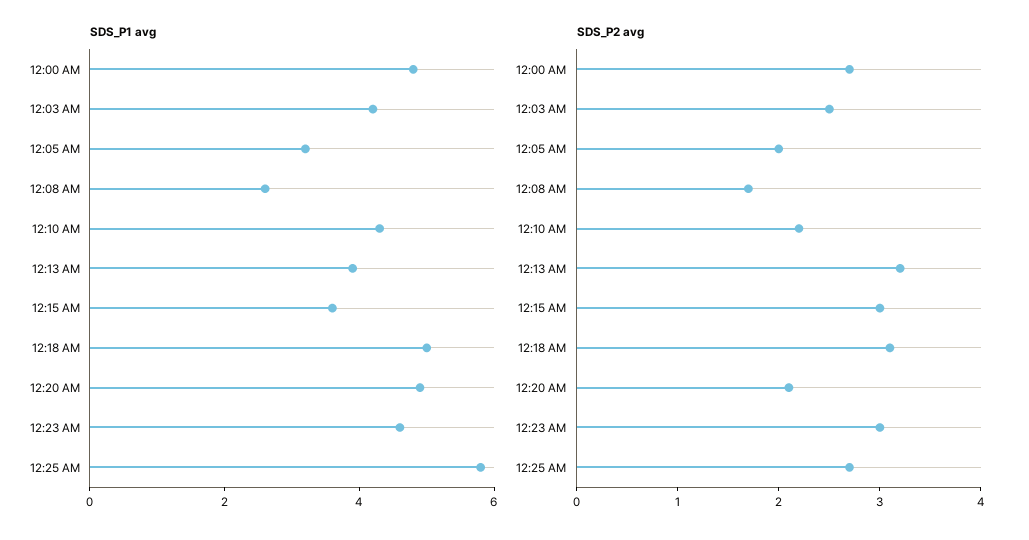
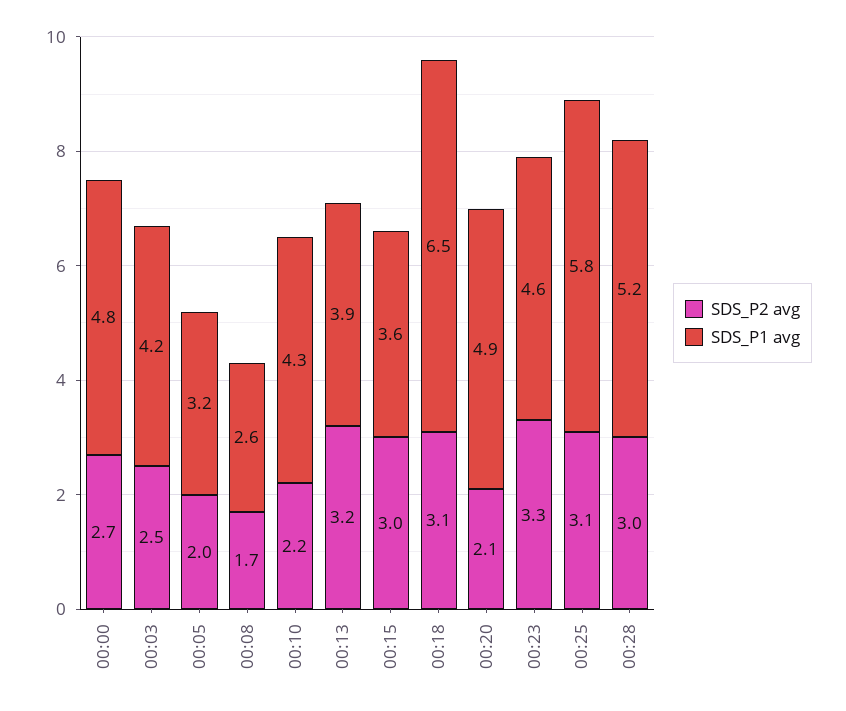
SDS_P1 avg, 12:18 AM: 5 -> 6.5
SDS_P2 avg, 12:23 AM: 3 -> 3.3
SDS_P2 avg, 12:25 AM: 2.7 -> 3.1
SDS_P2 avg, 00:28: none -> 3
SDS_P1 avg, 00:28: none -> 5.2

